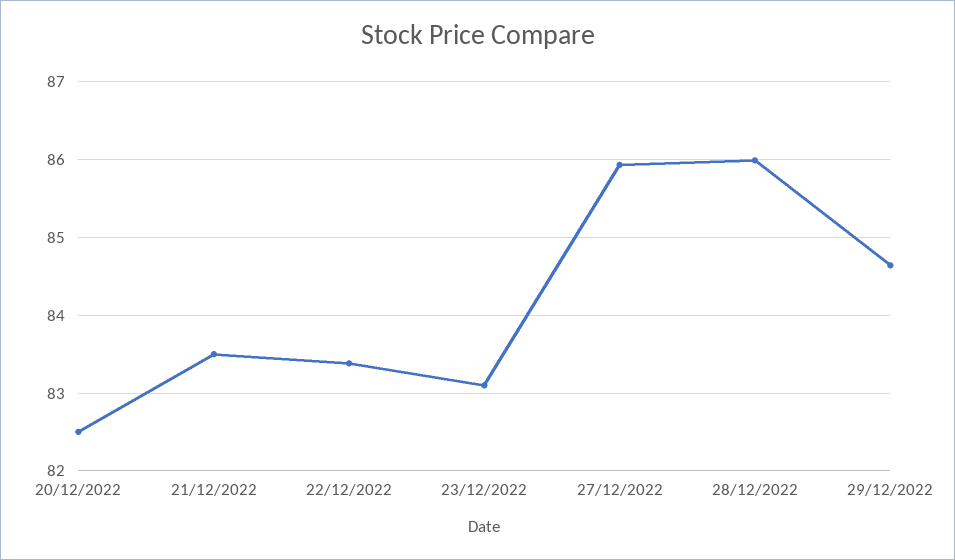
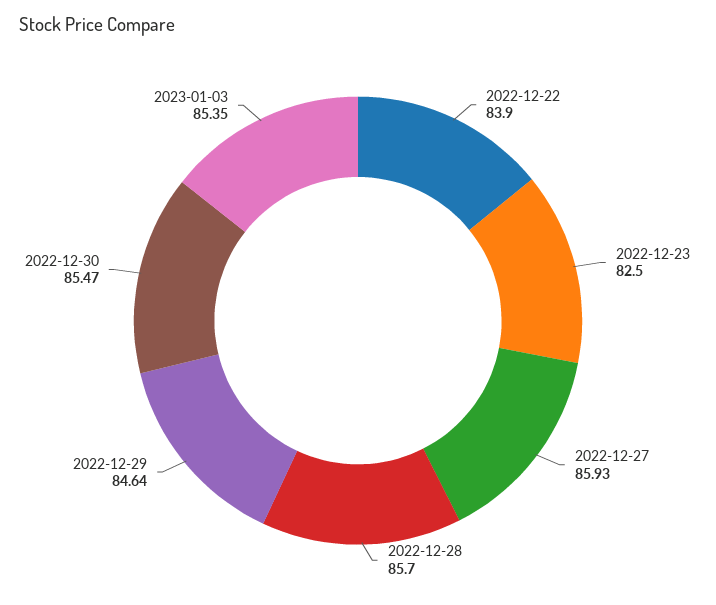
20/12/2022: 82.5 -> none
21/12/2022: 83.5 -> none
22/12/2022: 83.4 -> 83.9
23/12/2022: 83.1 -> 82.5
28/12/2022: 86 -> 85.7
2022-12-30: none -> 85.47
2023-01-03: none -> 85.35

